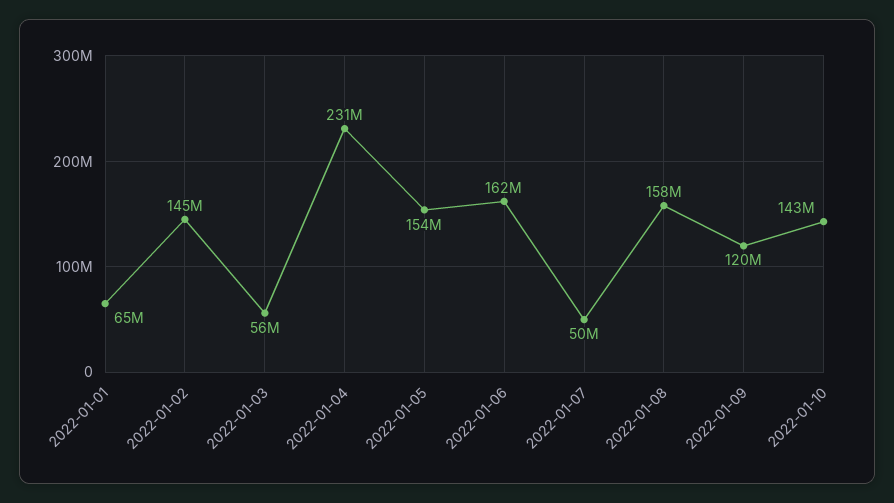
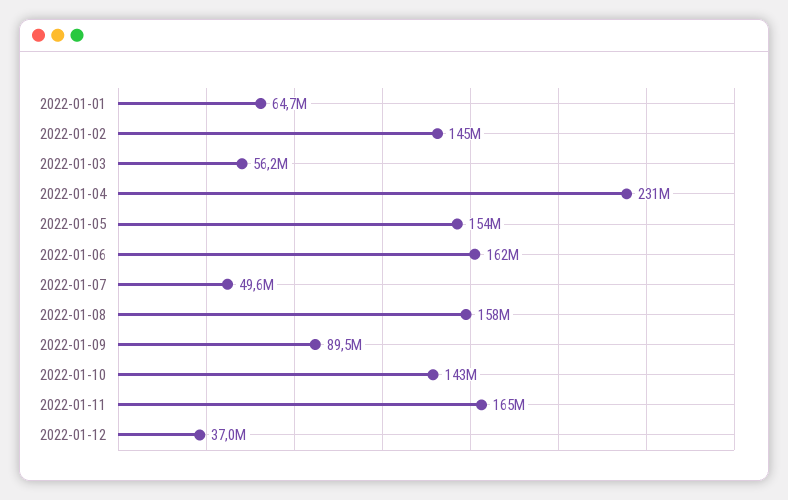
2022-01-09: 120000000 -> 89500000
2022-01-11: none -> 165000000
2022-01-12: none -> 37000000

